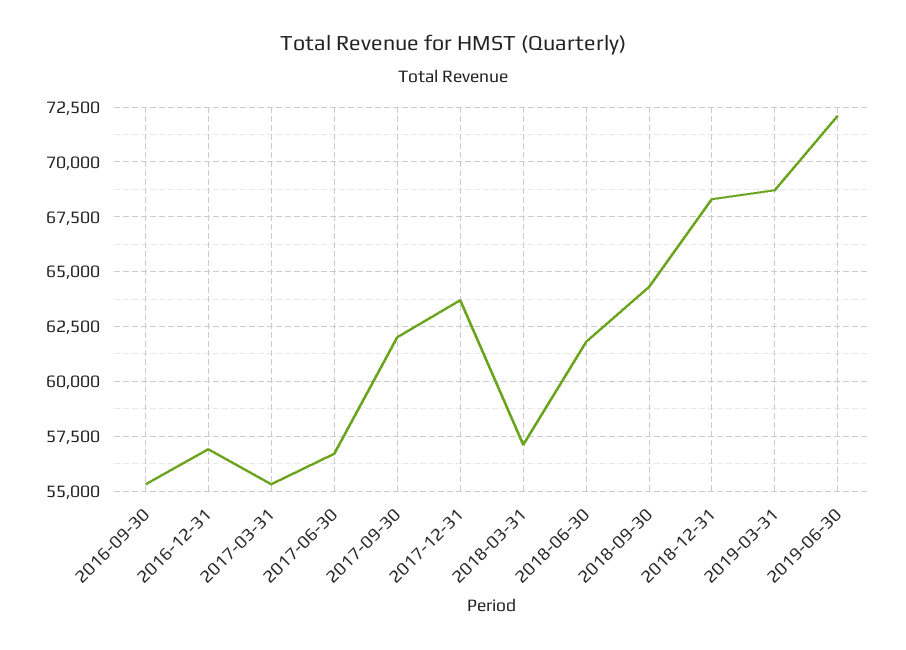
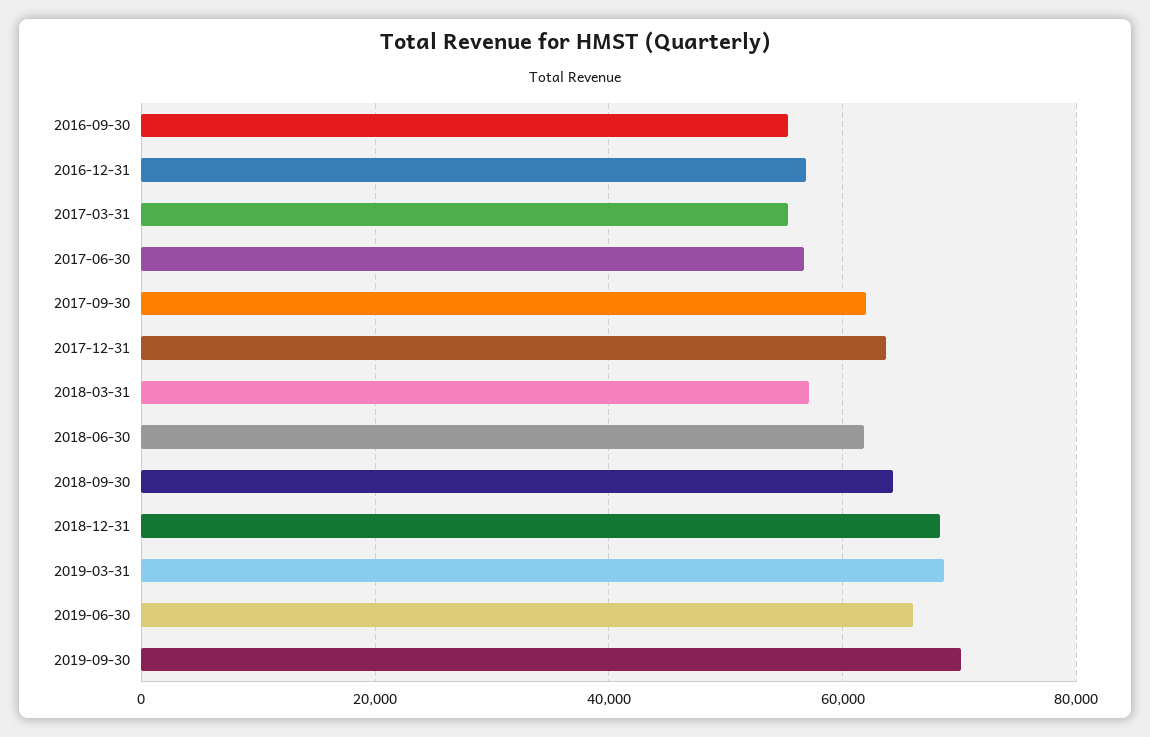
2019-06-30: 72000 -> 66000
2019-09-30: none -> 70000

